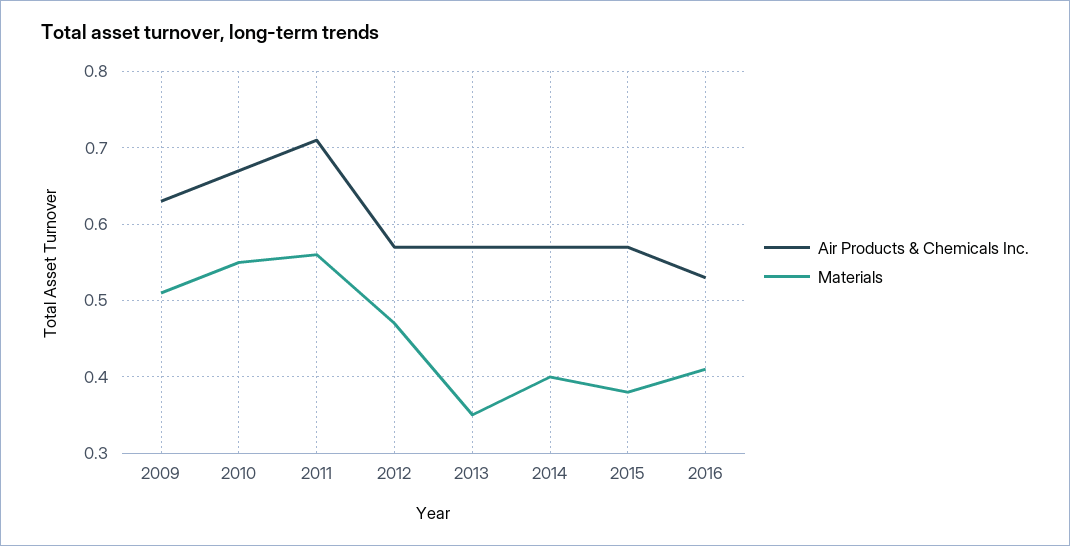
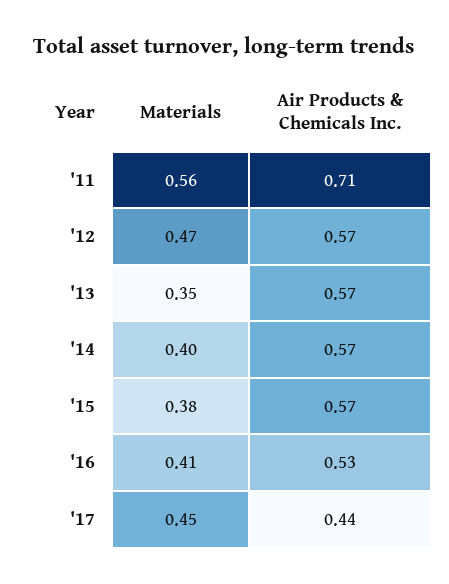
Air Products & Chemicals Inc., 2009: 0.63 -> none
Materials, 2009: 0.51 -> none
Air Products & Chemicals Inc., 2010: 0.67 -> none
Materials, 2010: 0.55 -> none
Materials, '17: none -> 0.45
Air Products & Chemicals Inc., '17: none -> 0.44

